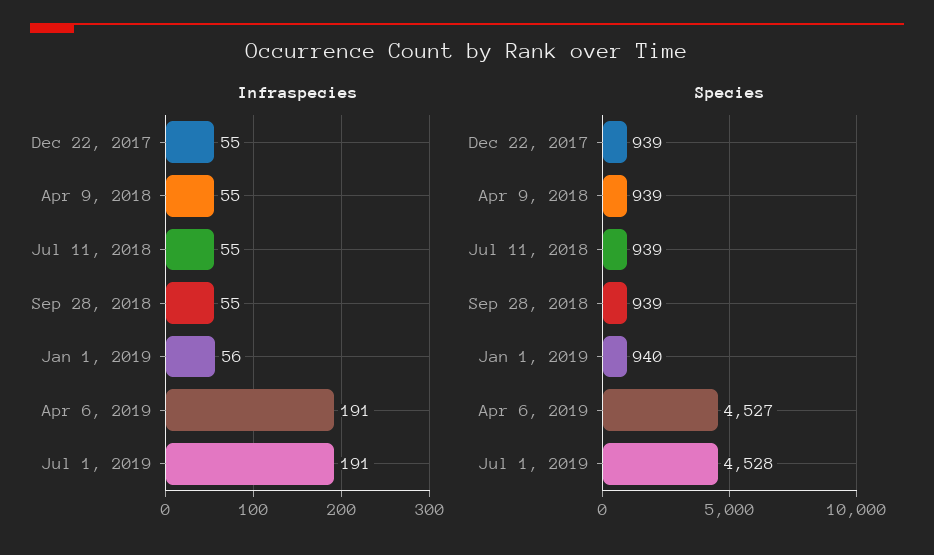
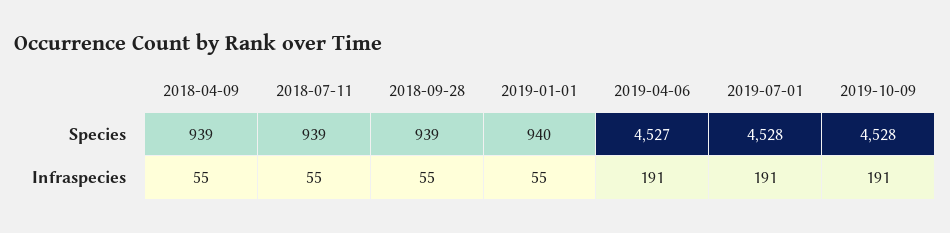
Infraspecies, Dec 22, 2017: 55 -> none
Infraspecies, Jan 1, 2019: 56 -> 55
Species, Dec 22, 2017: 939 -> none
Species, 2019-10-09: none -> 4528
Infraspecies, 2019-10-09: none -> 191

